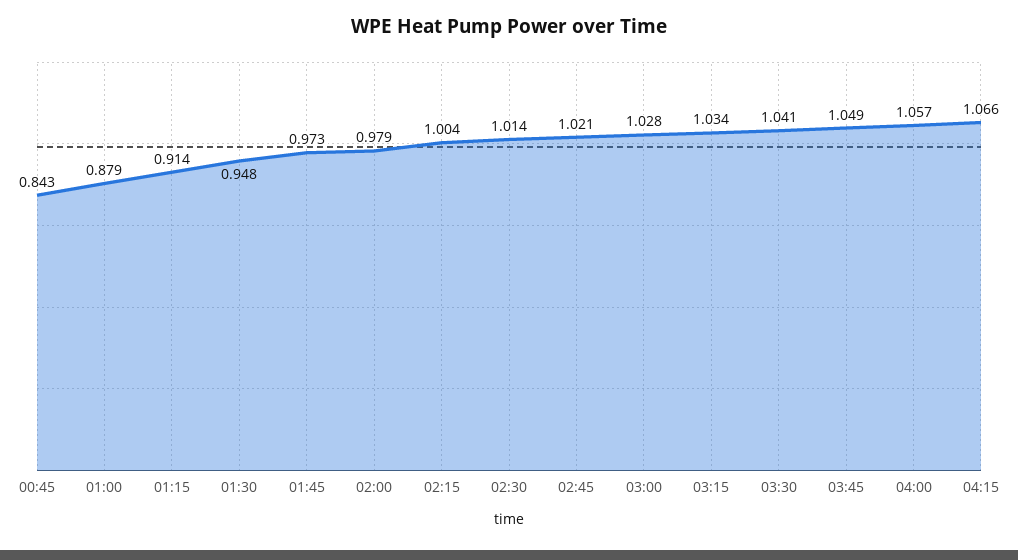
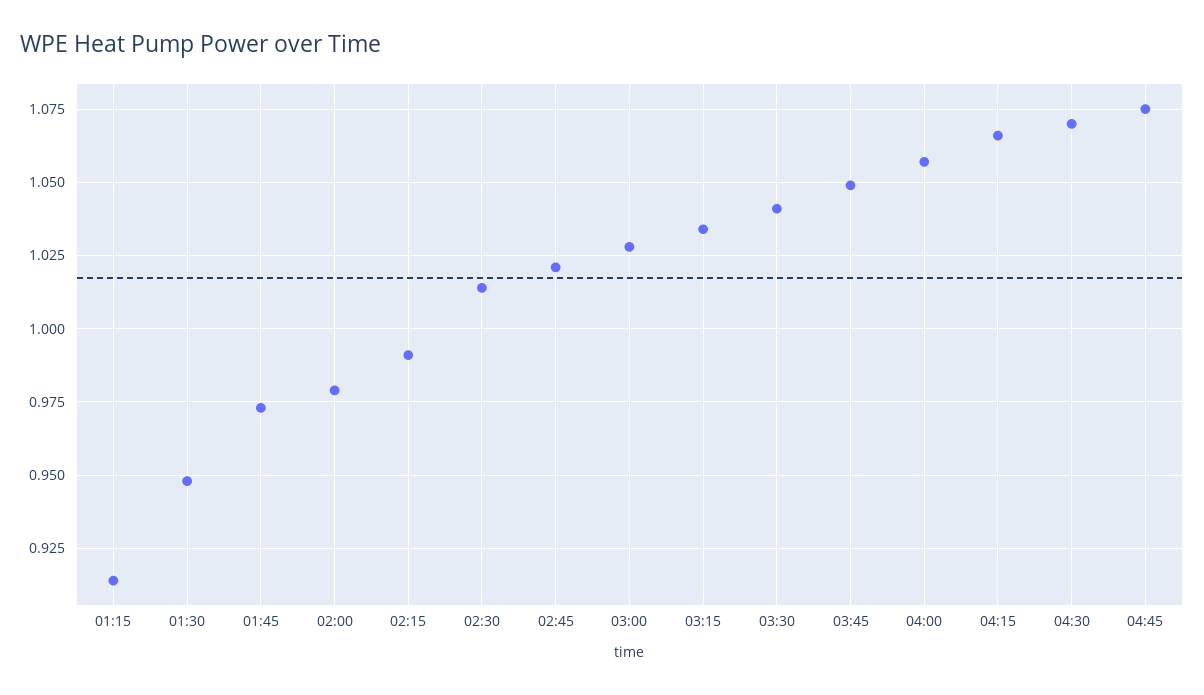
00:45: 0.843 -> none
01:00: 0.879 -> none
02:15: 1.004 -> 0.99
04:30: none -> 1.07
04:45: none -> 1.075

